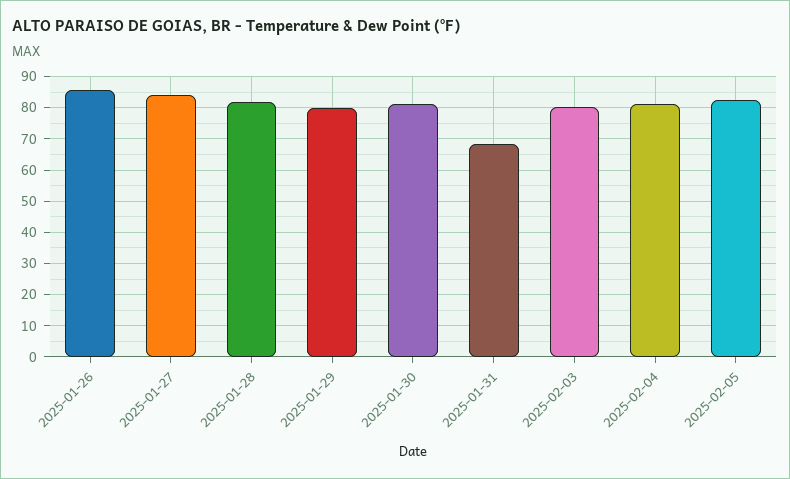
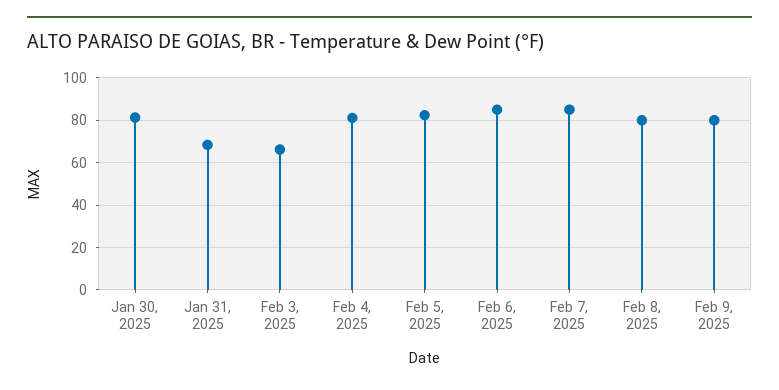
2025-01-26: 86 -> none
2025-01-27: 84 -> none
2025-01-28: 82 -> none
2025-01-29: 80 -> none
2025-02-03: 80 -> 65
Feb 6, 2025: none -> 85
Feb 7, 2025: none -> 85
Feb 8, 2025: none -> 80
Feb 9, 2025: none -> 80

